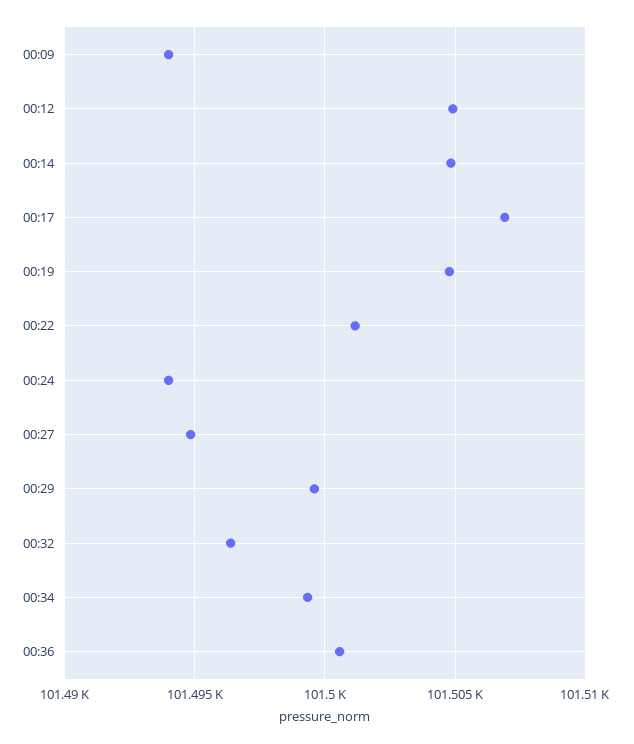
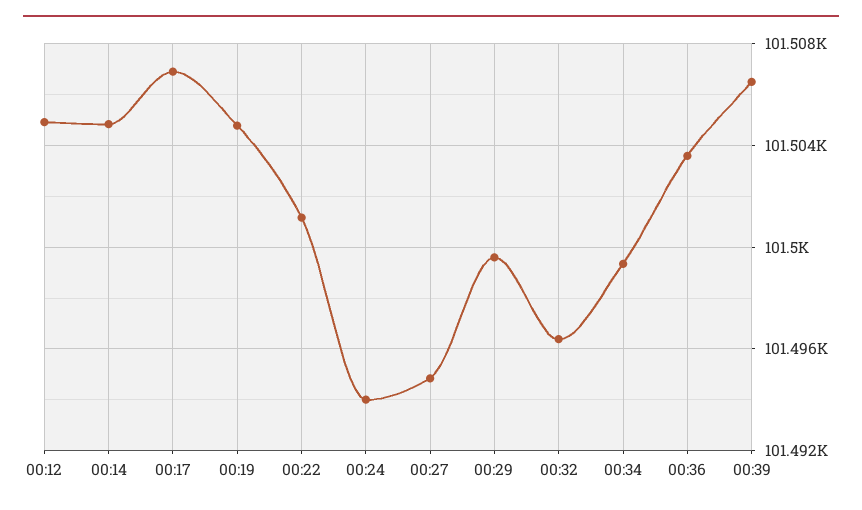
00:09: 101494 -> none
00:36: 101500.5 -> 101503.5
00:39: none -> 101506.5

